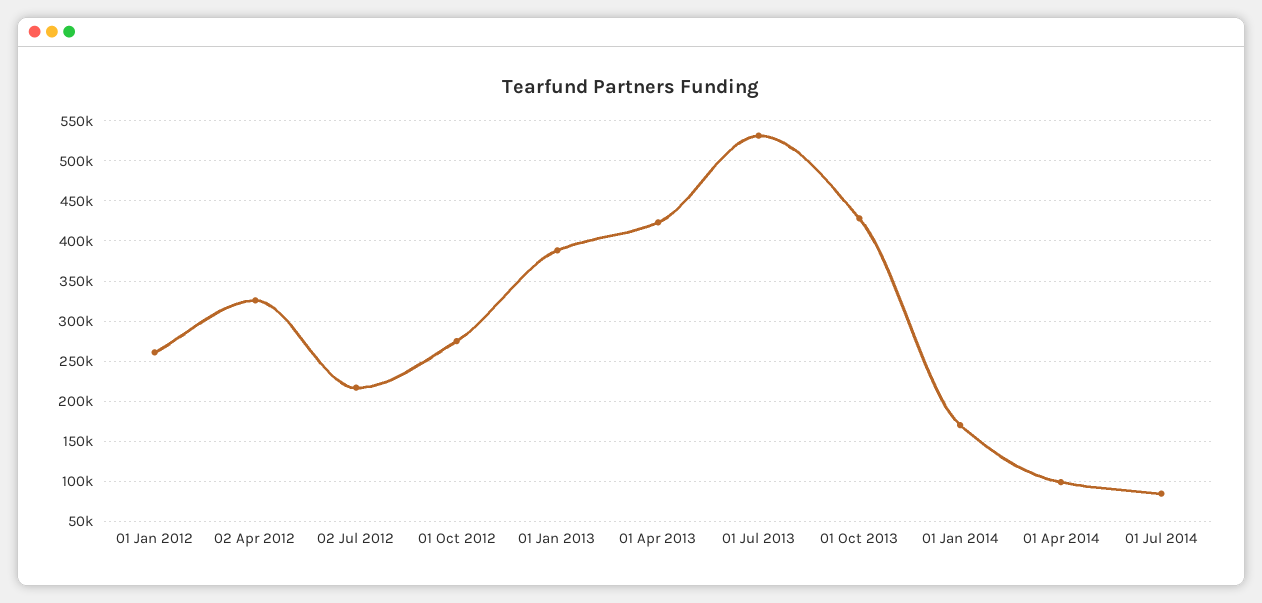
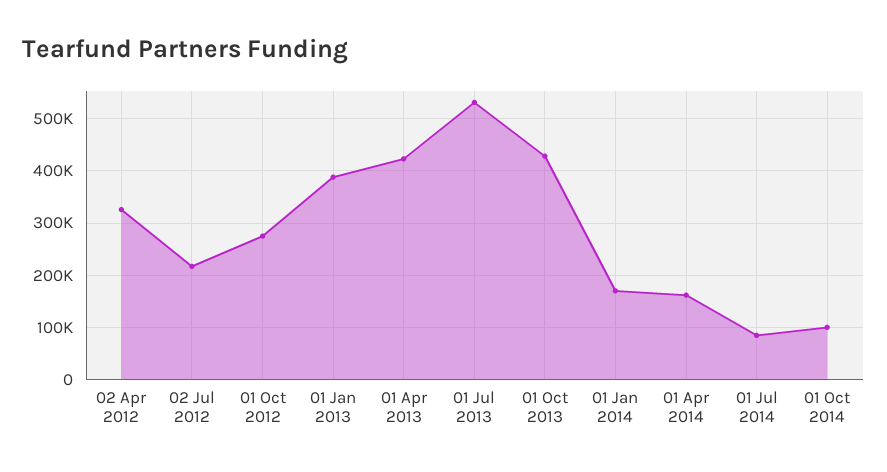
01 Jan 2012: 260000 -> none
01 Apr 2014: 100000 -> 160000
01 Oct 2014: none -> 100000

